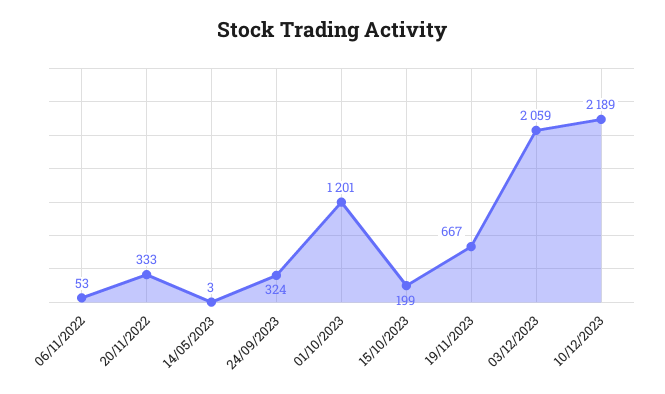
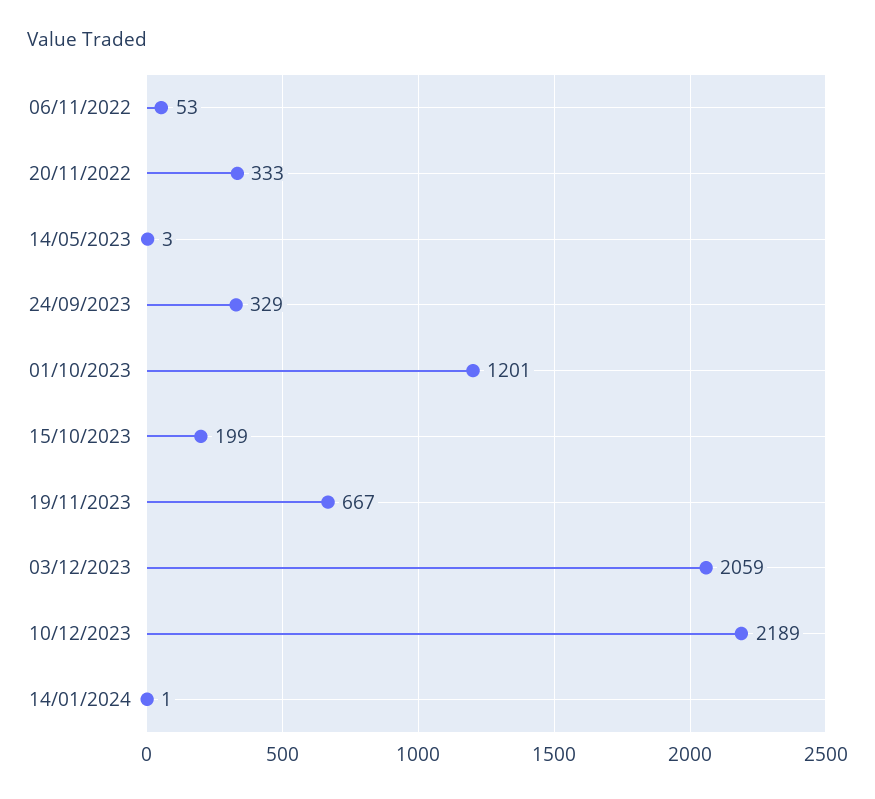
24/09/2023: 324 -> 329
14/01/2024: none -> 1

